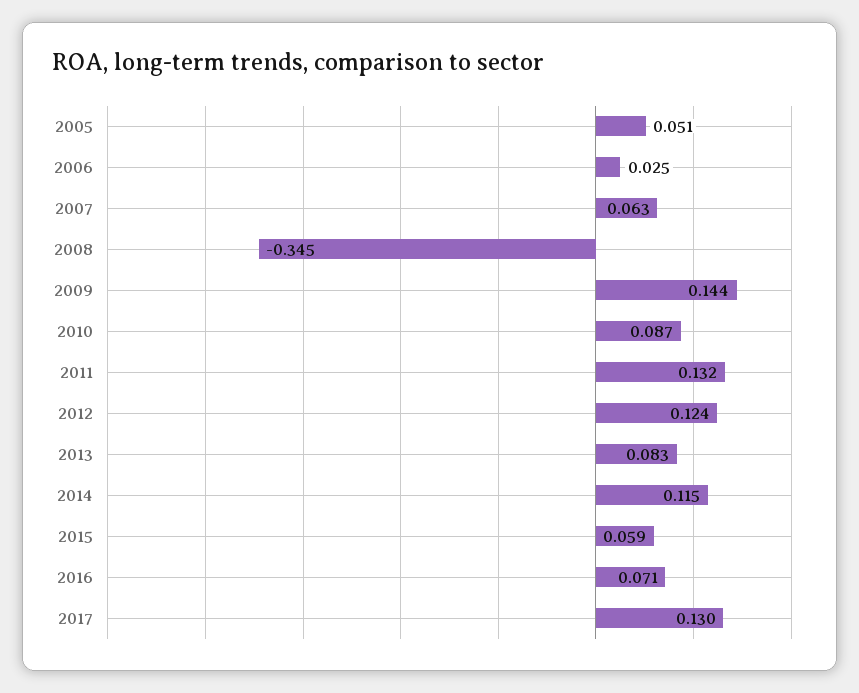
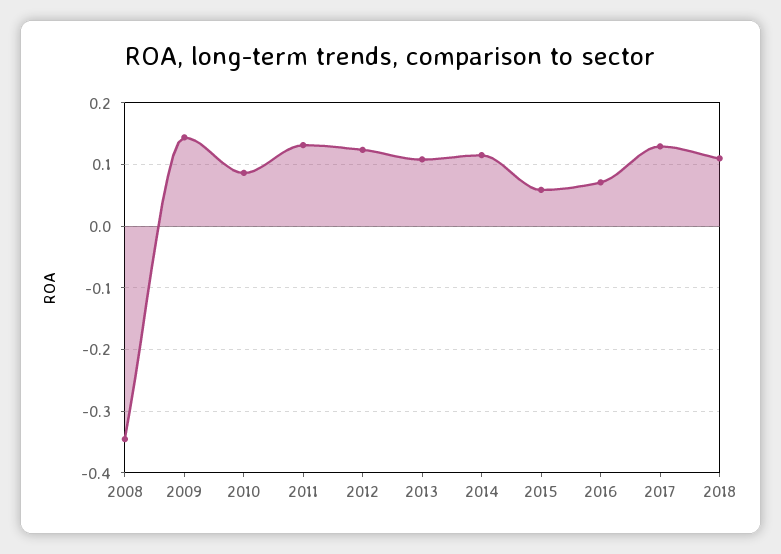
2005: 0.051 -> none
2006: 0.025 -> none
2007: 0.063 -> none
2013: 0.083 -> 0.11
2018: none -> 0.11

